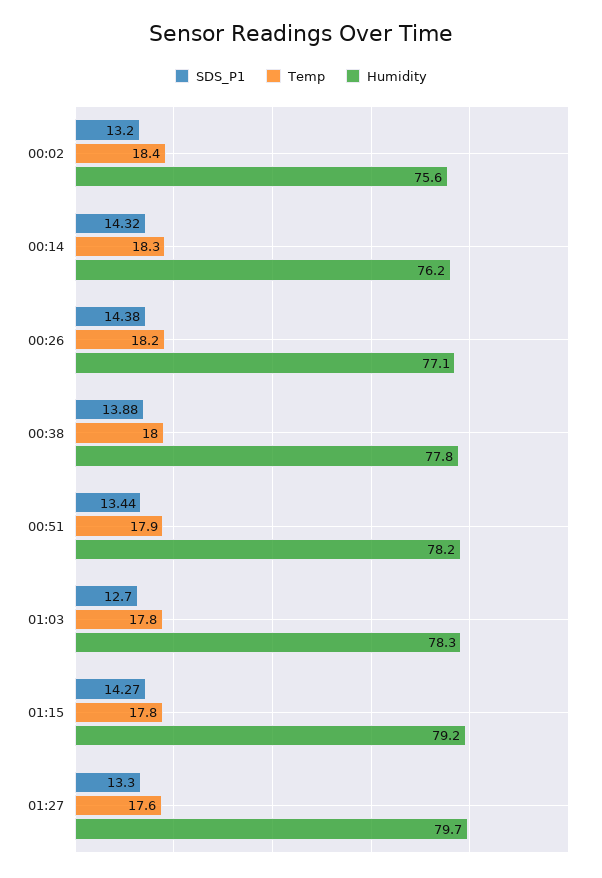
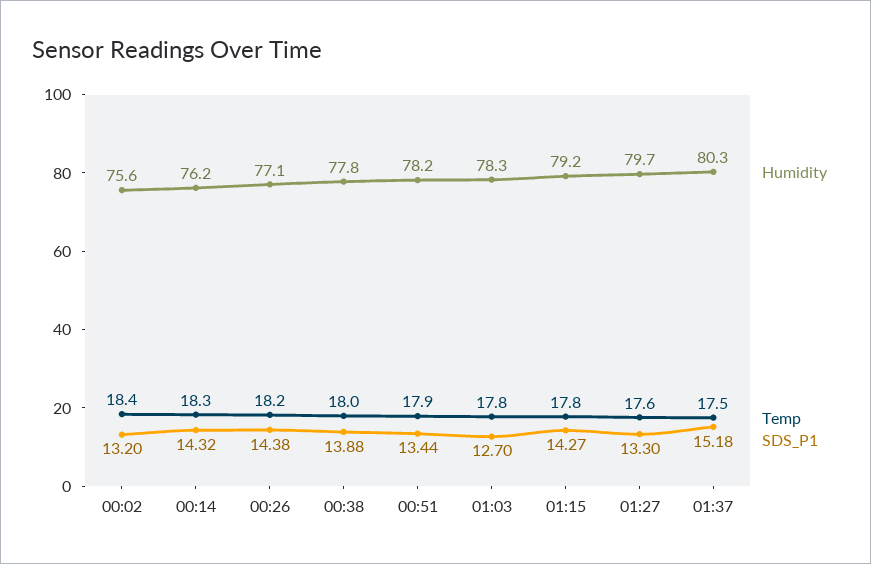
Humidity, 01:37: none -> 80.3
Temp, 01:37: none -> 17.5
SDS_P1, 01:37: none -> 15.18

